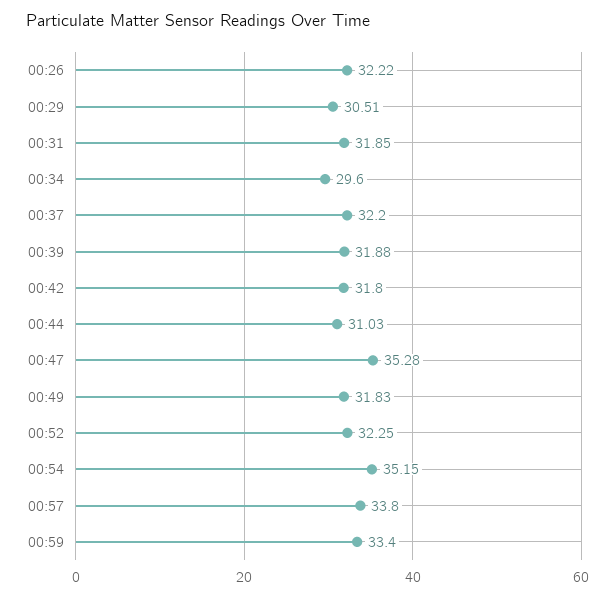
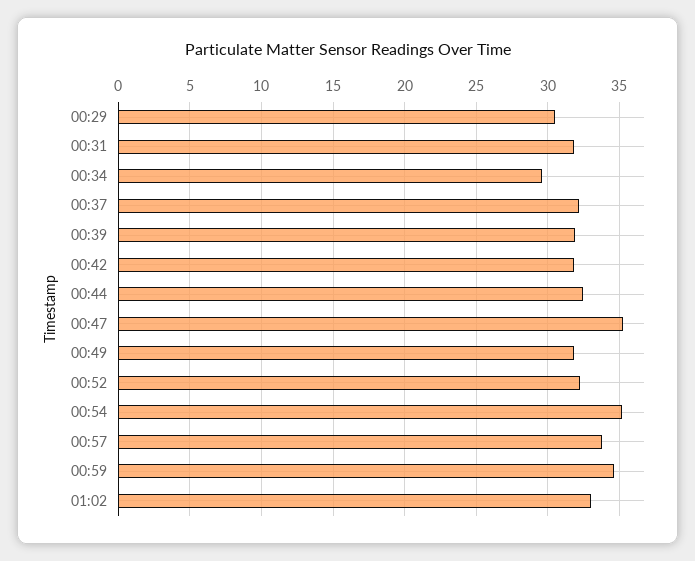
00:26: 32.22 -> none
00:44: 31.03 -> 32.5
00:59: 33.4 -> 34.5
01:02: none -> 33

